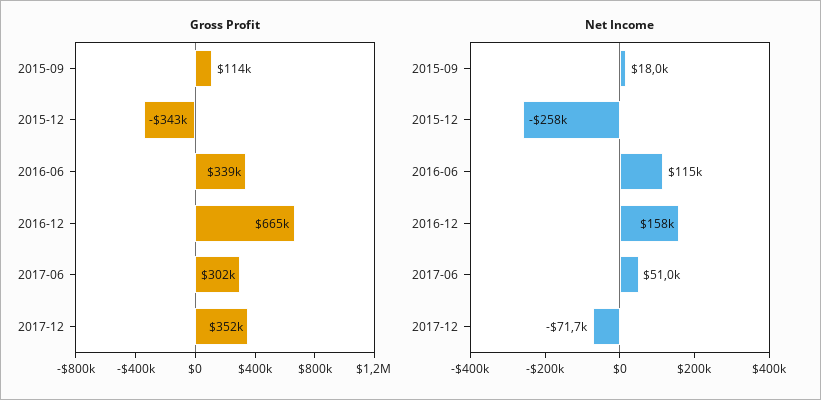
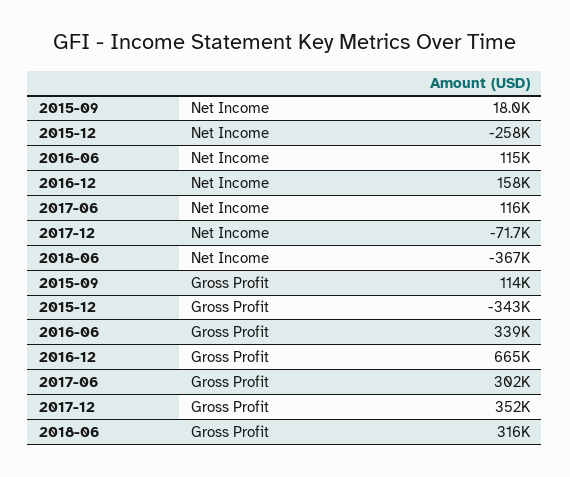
Net Income, 2017-06: 51000 -> 116000
Net Income, 2018-06: none -> -367000
Gross Profit, 2018-06: none -> 316000

